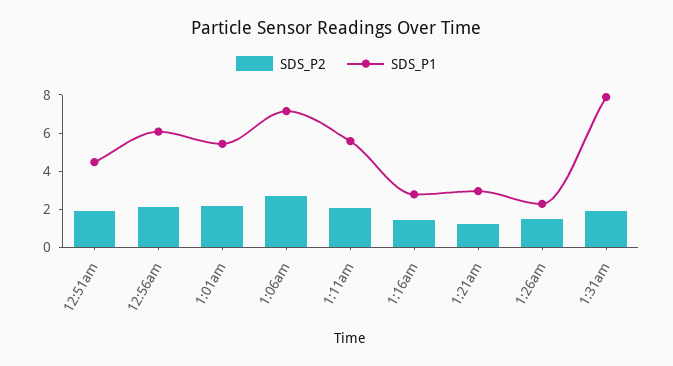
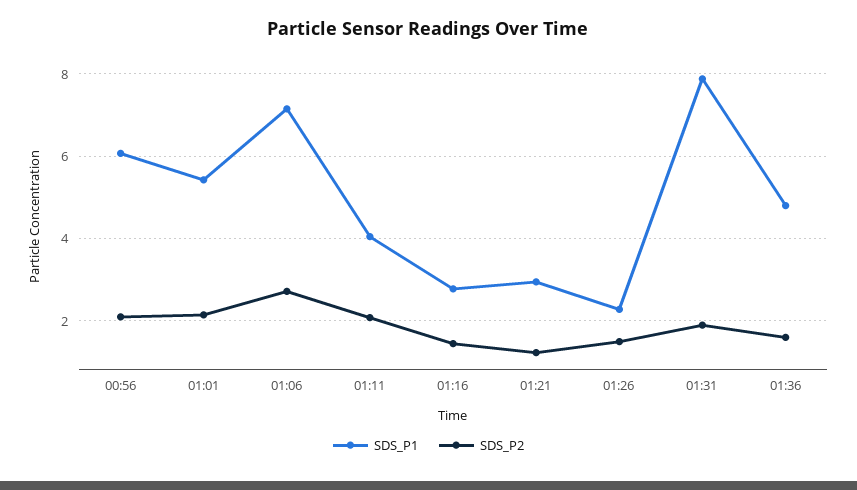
SDS_P2, 12:51am: 2 -> none
SDS_P1, 12:51am: 4.5 -> none
SDS_P1, 1:11am: 5.5 -> 4
SDS_P1, 01:36: none -> 4.8
SDS_P2, 01:36: none -> 1.6

